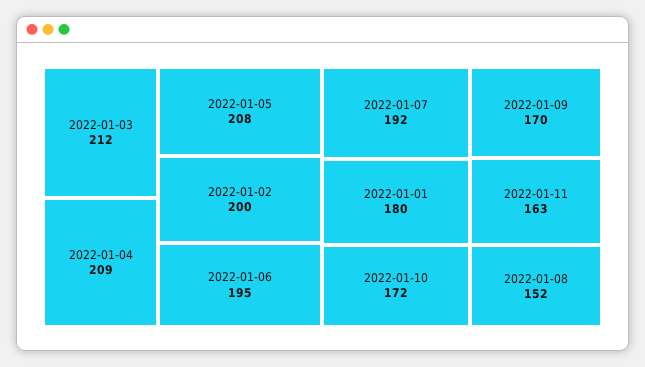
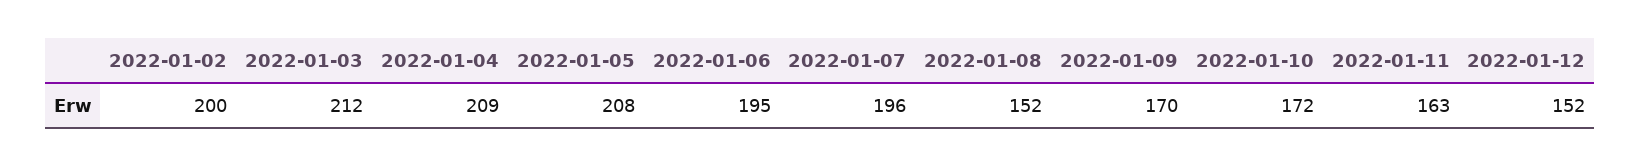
2022-01-07: 192 -> 196
2022-01-01: 180 -> none
2022-01-12: none -> 152

